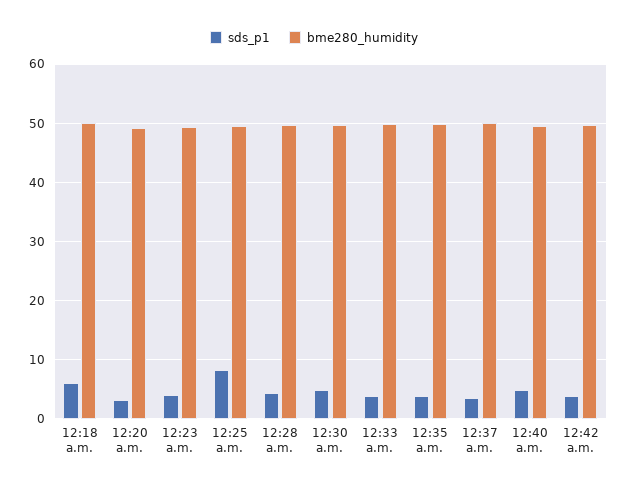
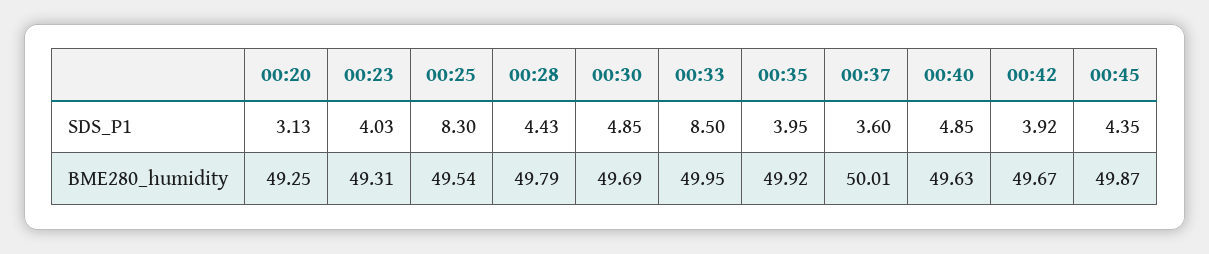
sds_p1, 12:18 a.m.: 6 -> none
bme280_humidity, 12:18 a.m.: 50 -> none
sds_p1, 12:33 a.m.: 4 -> 8.5
sds_p1, 00:45: none -> 4.35
bme280_humidity, 00:45: none -> 49.87

